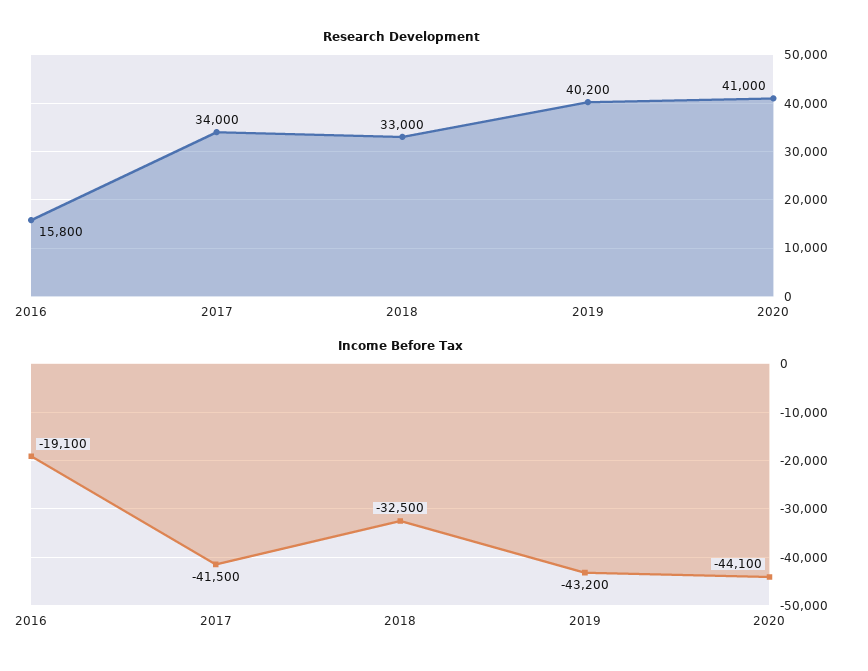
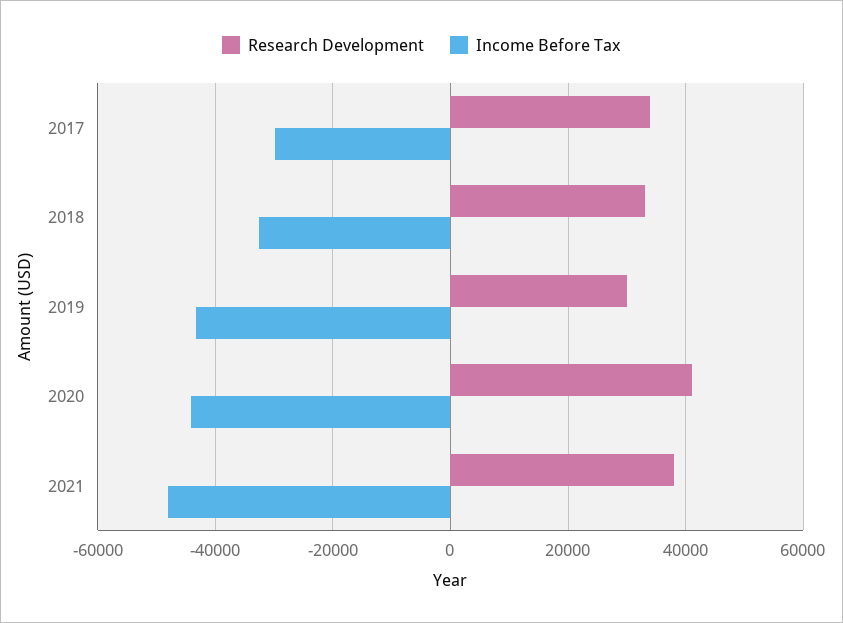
Research Development, 2016: 15800 -> none
Research Development, 2019: 40200 -> 30000
Income Before Tax, 2016: -19100 -> none
Income Before Tax, 2017: -41500 -> -30000
Research Development, 2021: none -> 38000
Income Before Tax, 2021: none -> -48000

